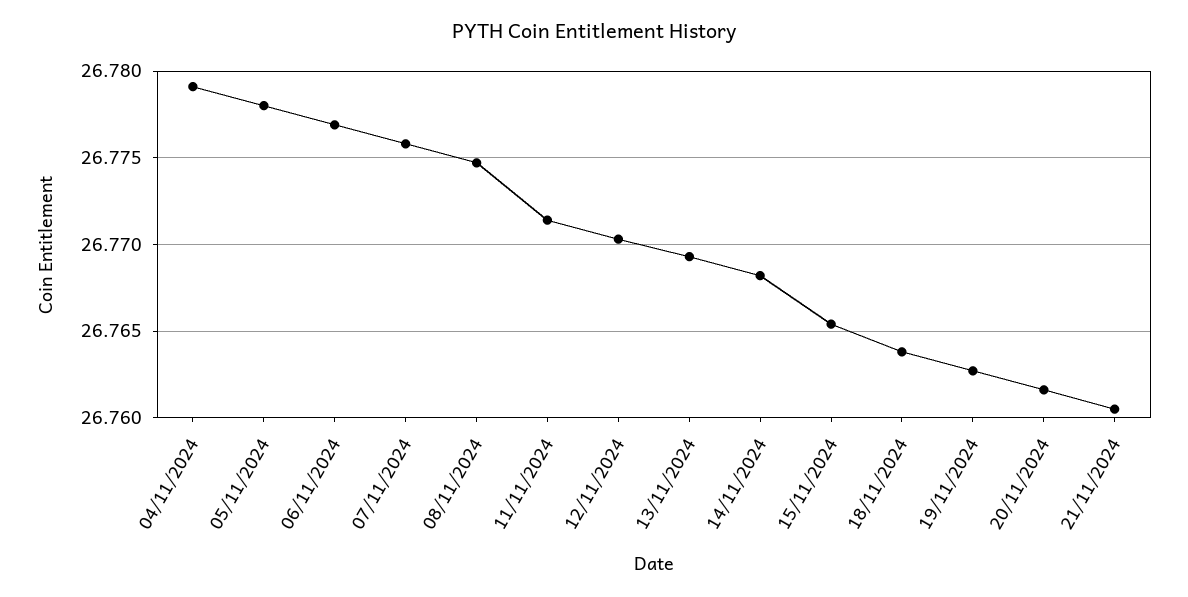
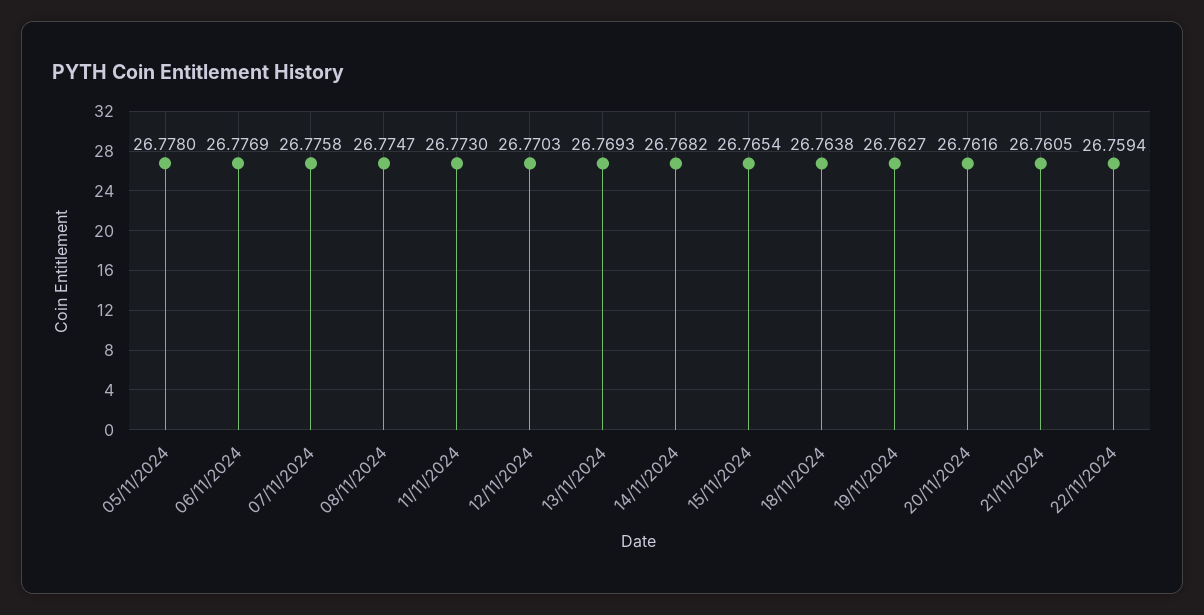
04/11/2024: 26.779 -> none
11/11/2024: 26.7715 -> 26.773
22/11/2024: none -> 26.7594

